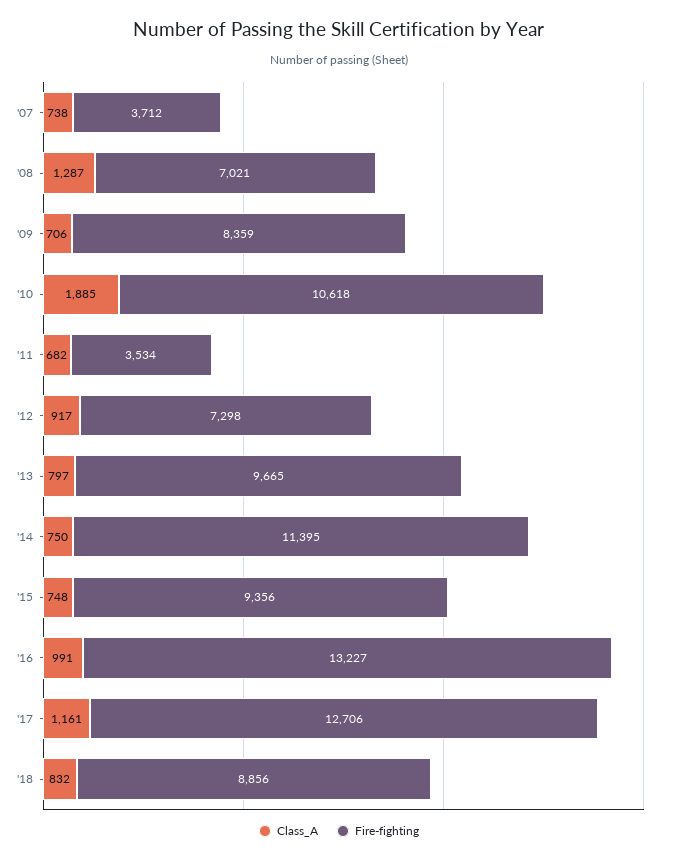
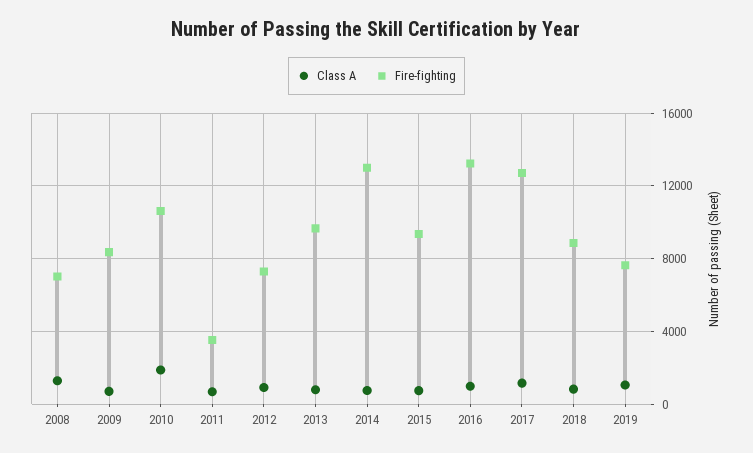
Class_A, '07: 738 -> none
Fire-fighting, '07: 3712 -> none
Fire-fighting, '14: 11395 -> 13000
Class_A, 2019: none -> 1000
Fire-fighting, 2019: none -> 7500

